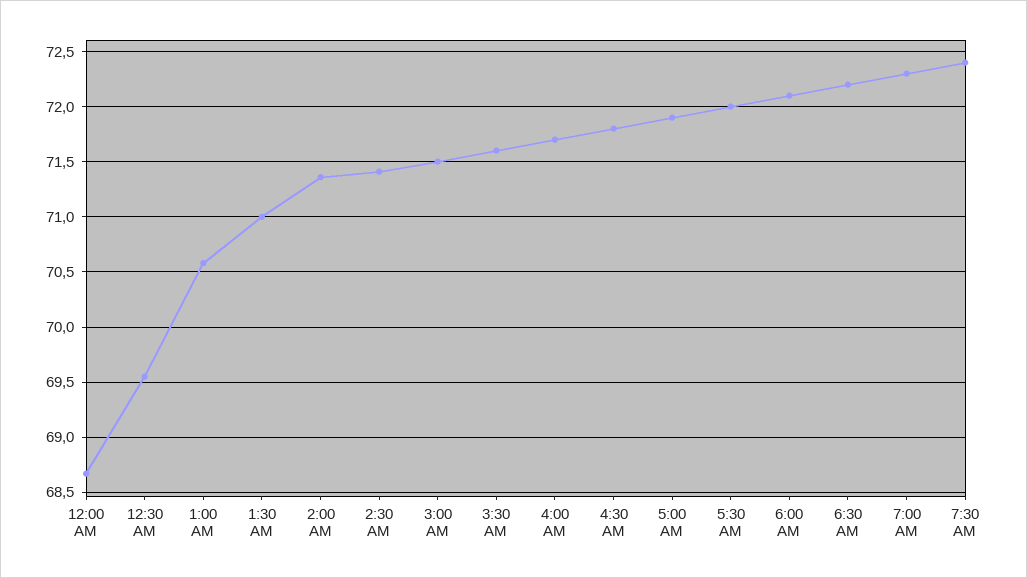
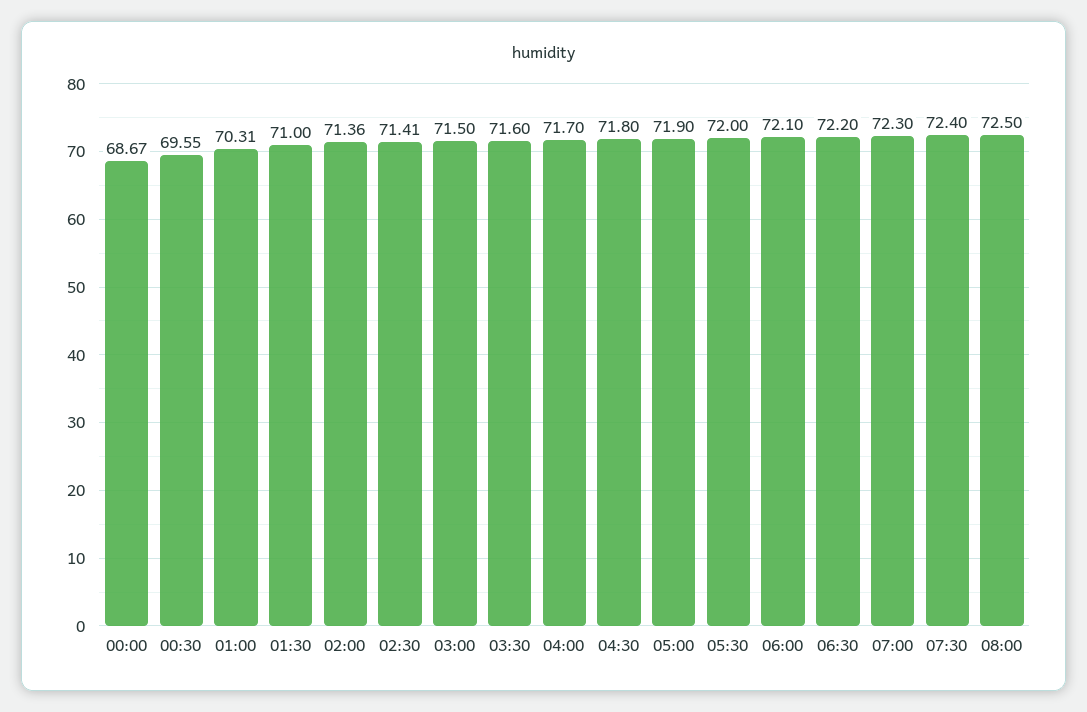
1:00 AM: 70.6 -> 70.31
08:00: none -> 72.5

